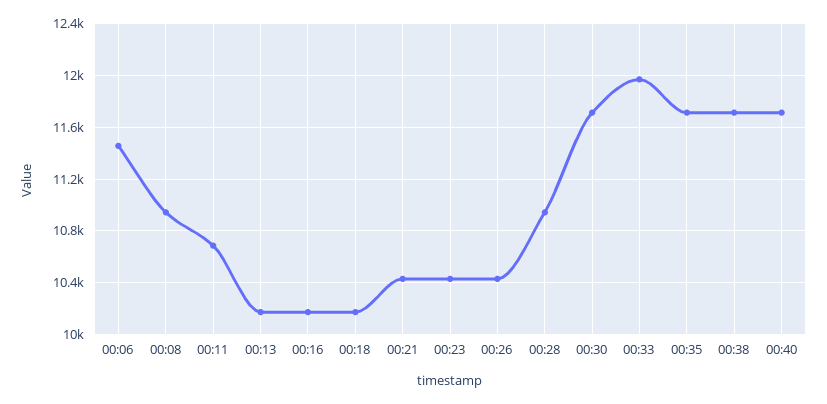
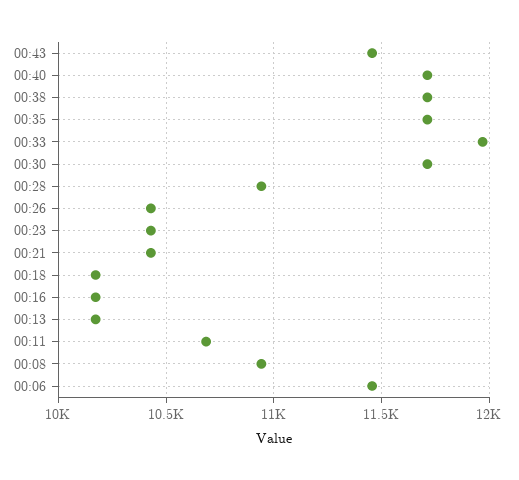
00:43: none -> 11450

